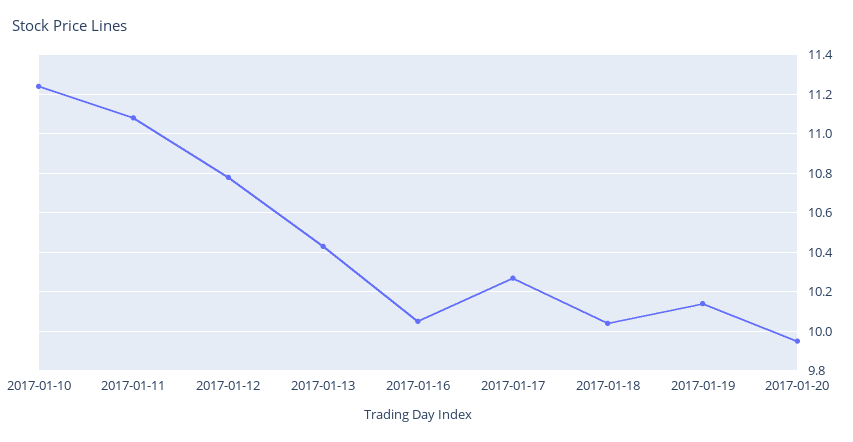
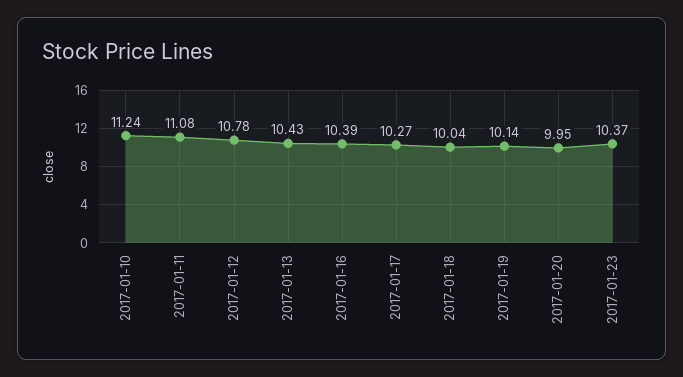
2017-01-16: 10.05 -> 10.39
2017-01-23: none -> 10.37

